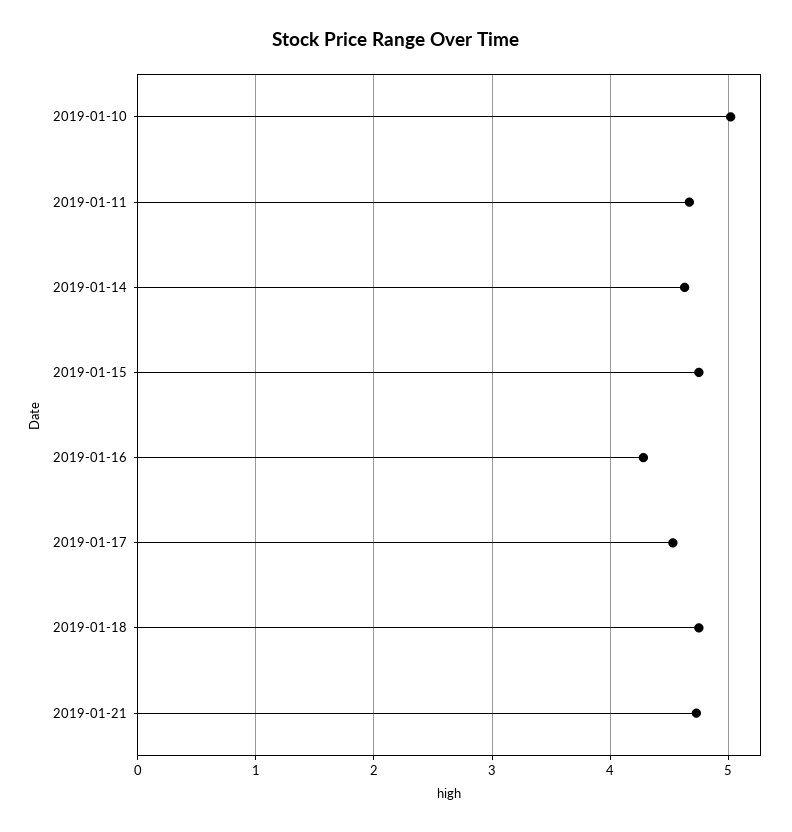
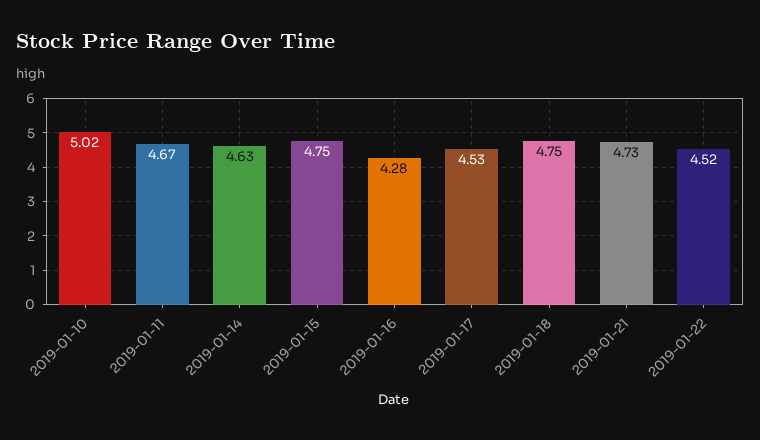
2019-01-22: none -> 4.52

